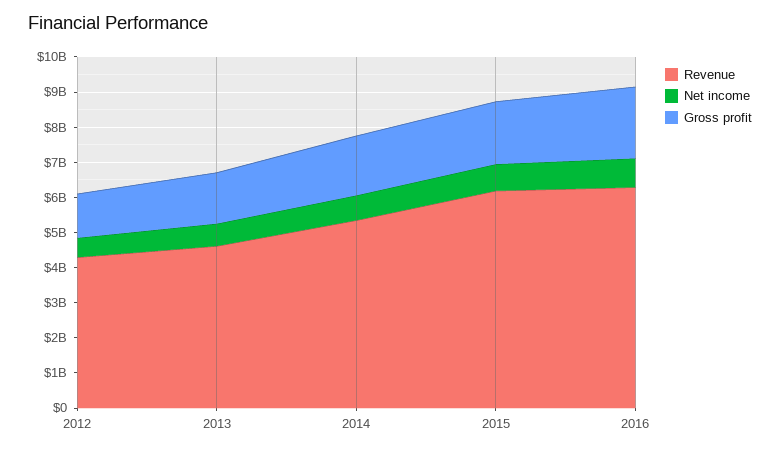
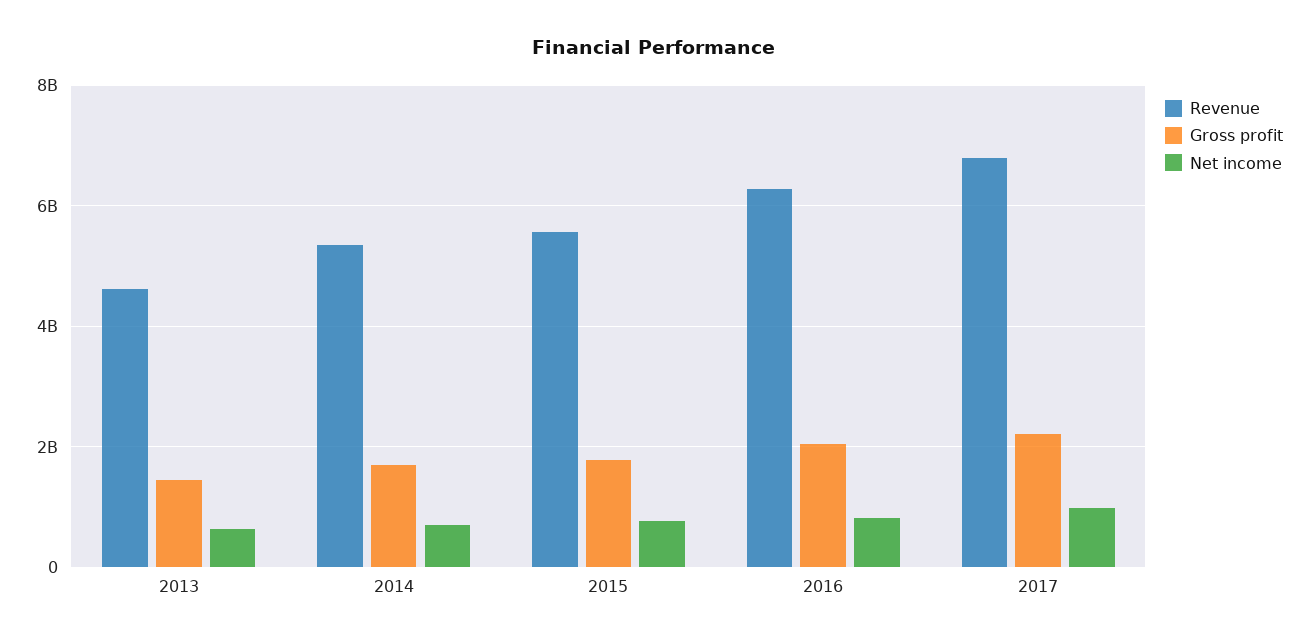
Revenue, 2012: 4250000000 -> none
Net income, 2012: 500000000 -> none
Gross profit, 2012: 1250000000 -> none
Revenue, 2015: 6250000000 -> 5600000000
Revenue, 2017: none -> 6800000000
Gross profit, 2017: none -> 2200000000
Net income, 2017: none -> 1000000000

